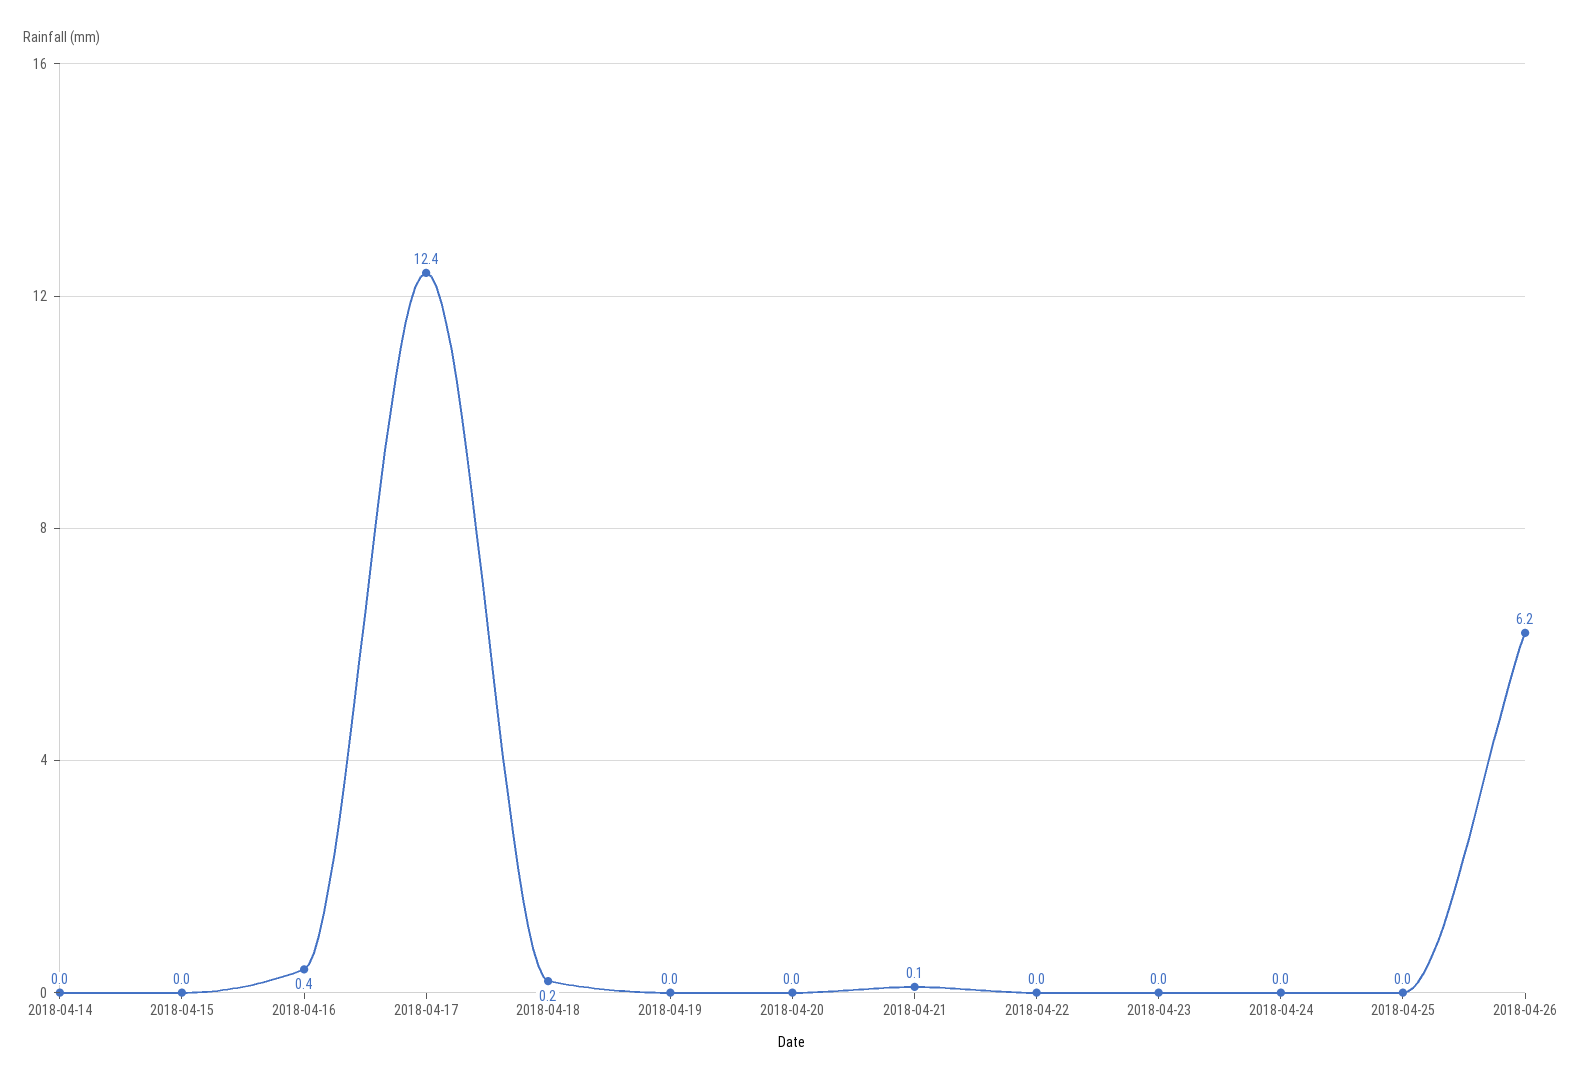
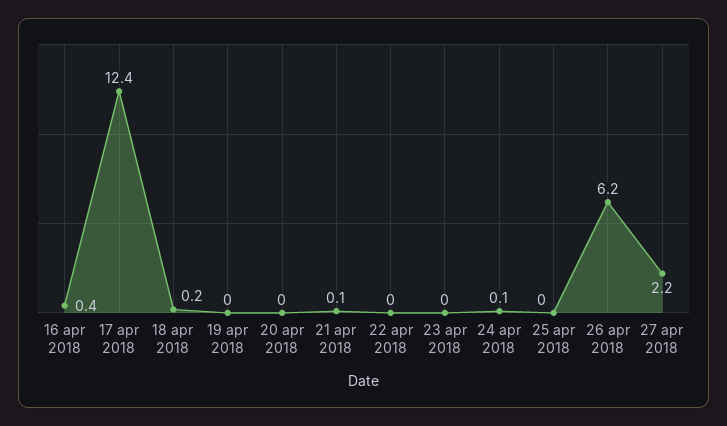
2018-04-14: 0 -> none
2018-04-15: 0 -> none
2018-04-24: 0 -> 0.1
27 apr 2018: none -> 2.2

